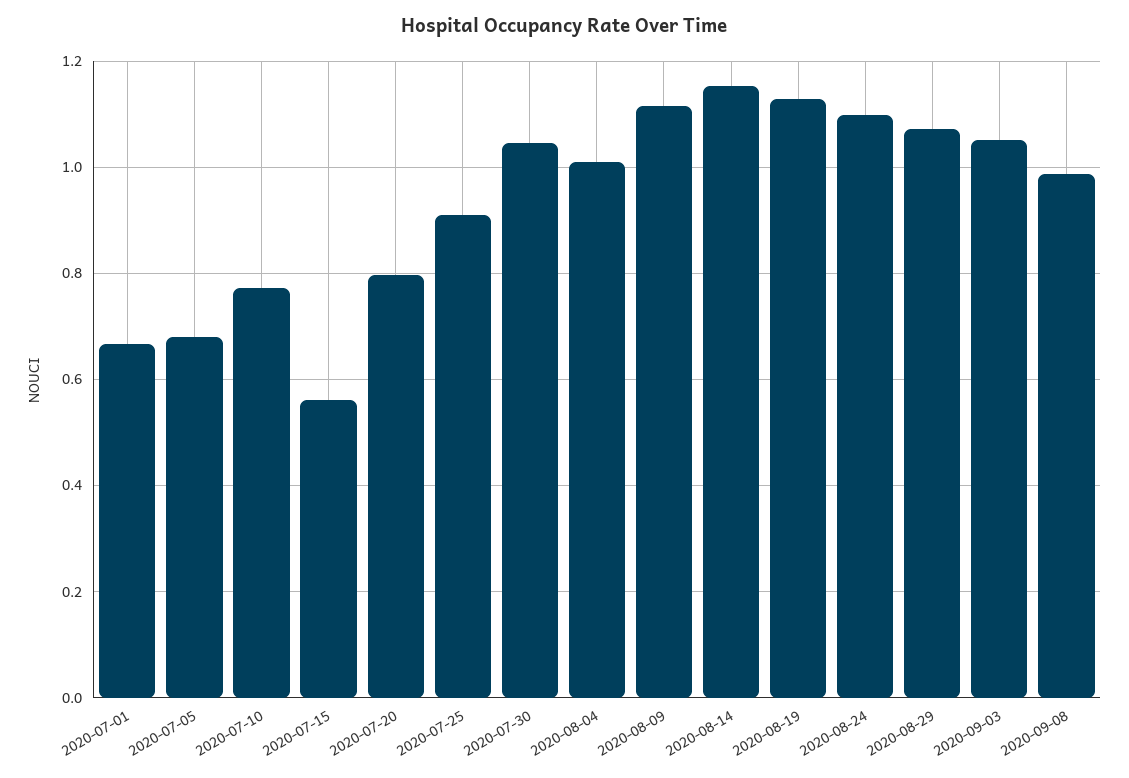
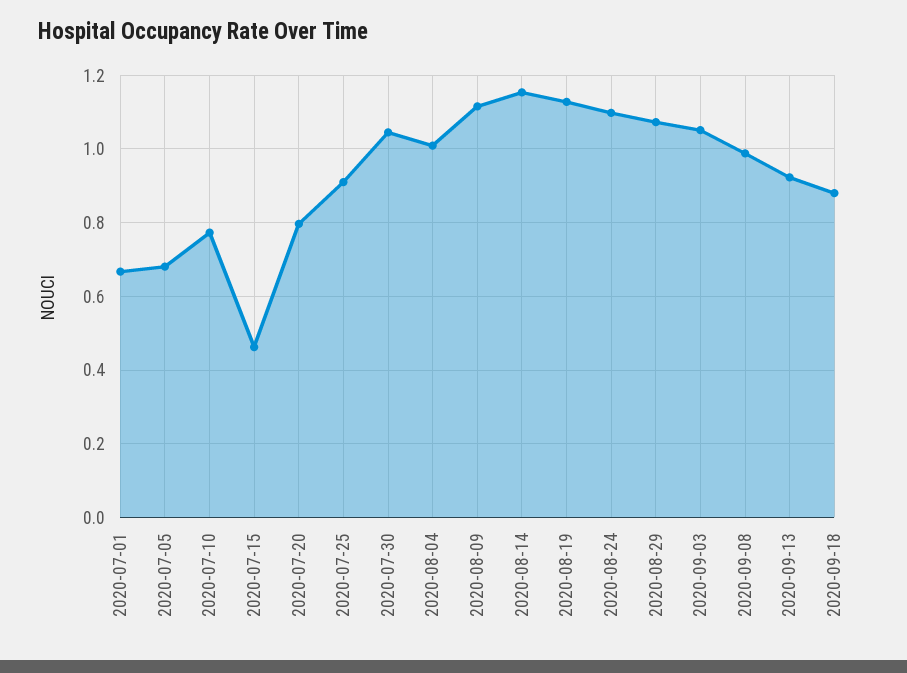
2020-07-15: 0.56 -> 0.46
2020-09-13: none -> 0.92
2020-09-18: none -> 0.88

